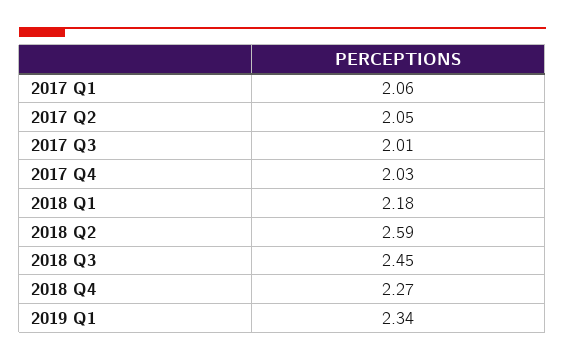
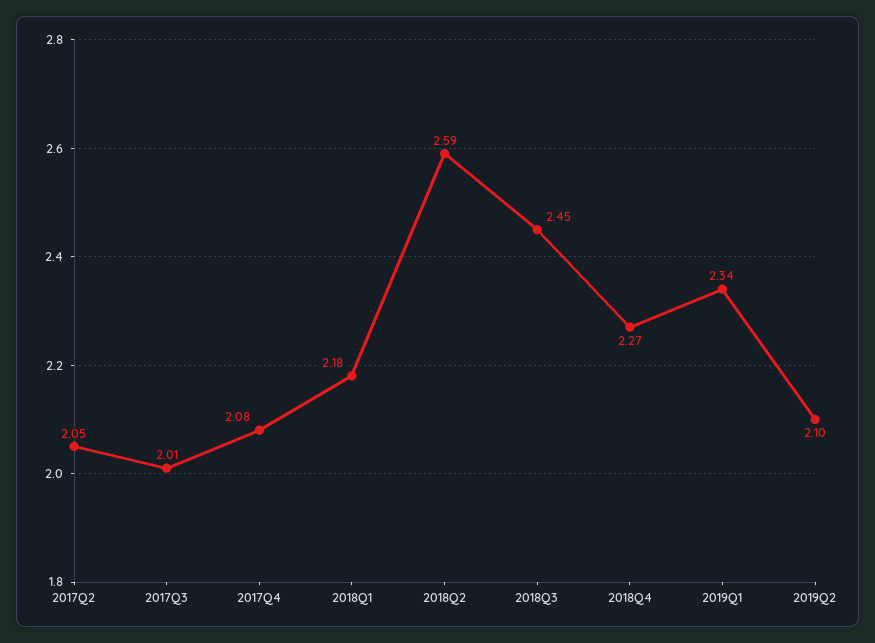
2017 Q1: 2.06 -> none
2017 Q4: 2.03 -> 2.08
2019Q2: none -> 2.1

